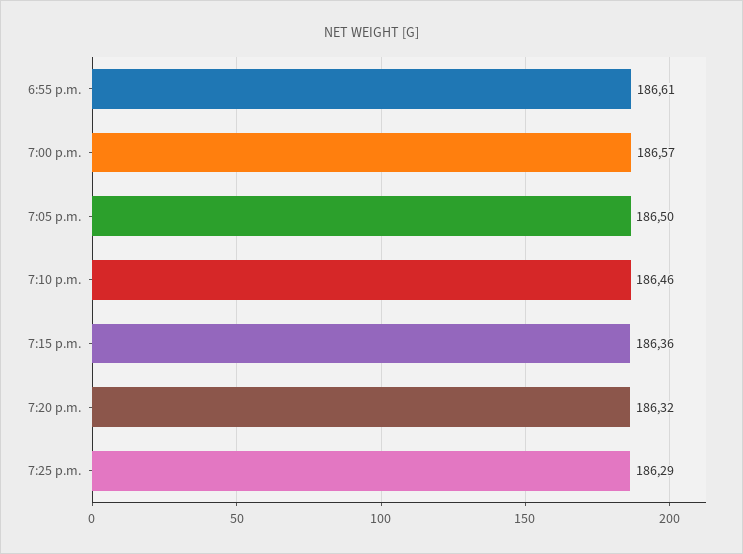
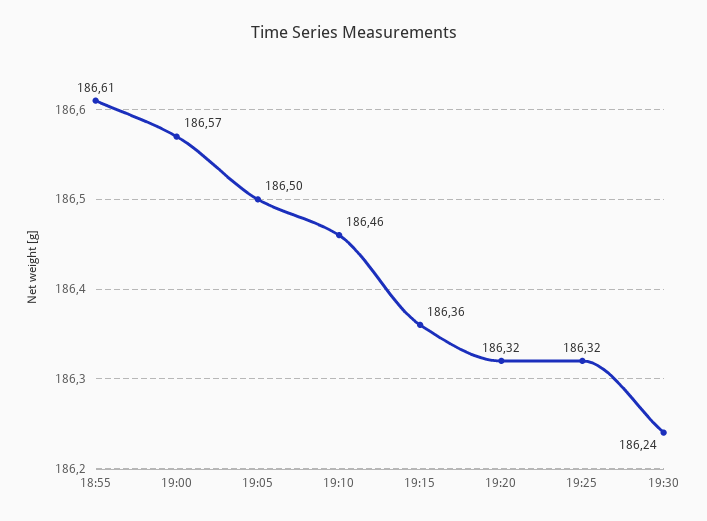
7:25 p.m.: 186.29 -> 186.32
19:30: none -> 186.24

